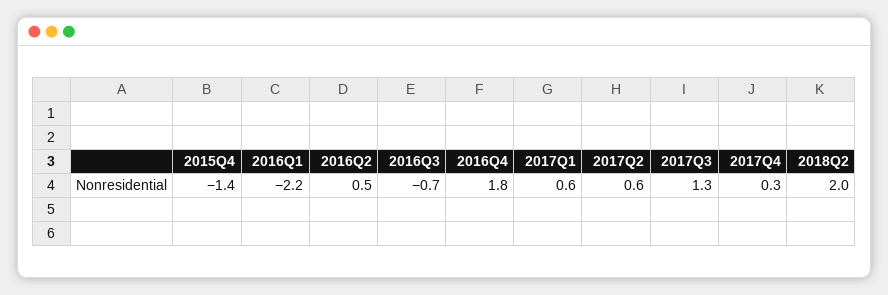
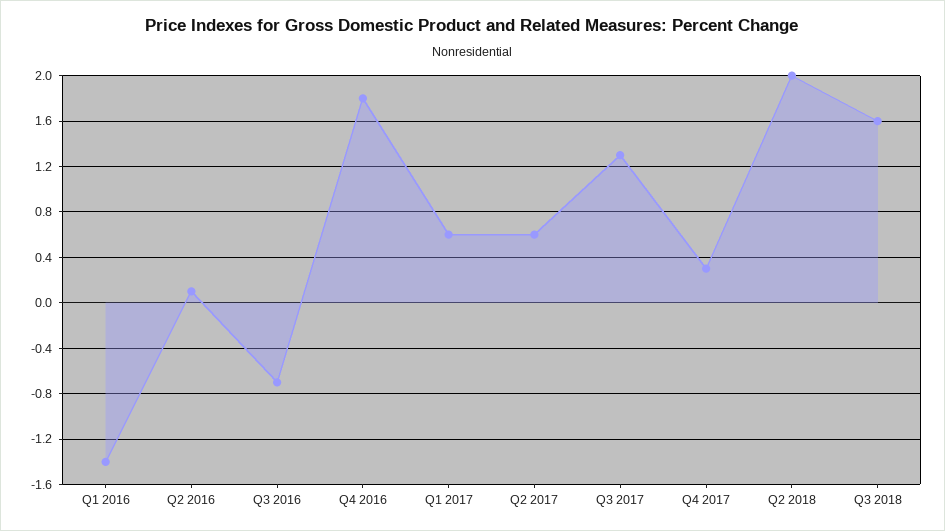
2015Q4: -1.4 -> none
2016Q1: -2.2 -> -1.4
2016Q2: 0.5 -> 0.1
Q3 2018: none -> 1.6

